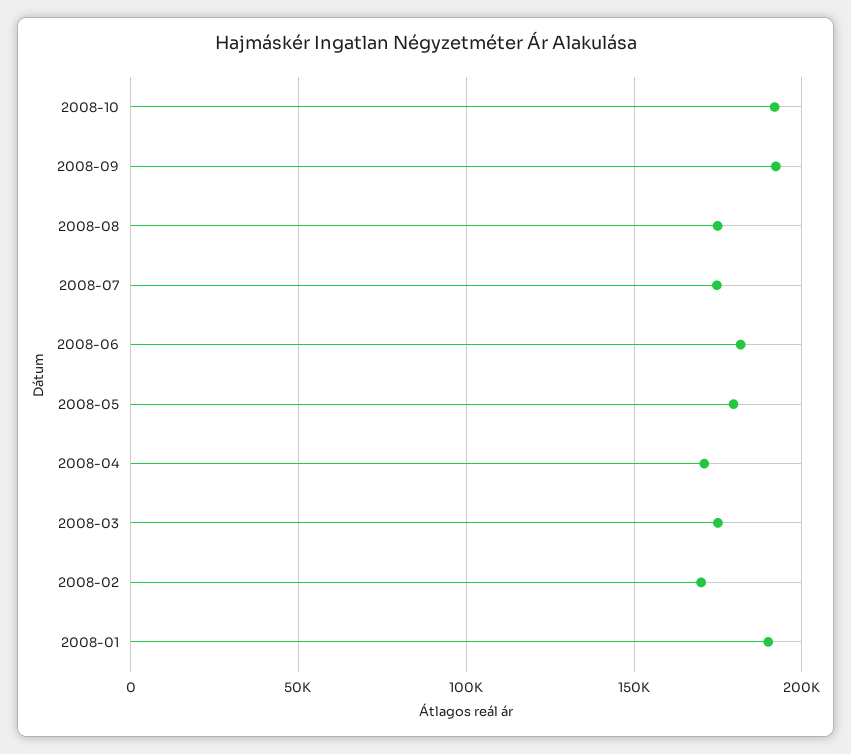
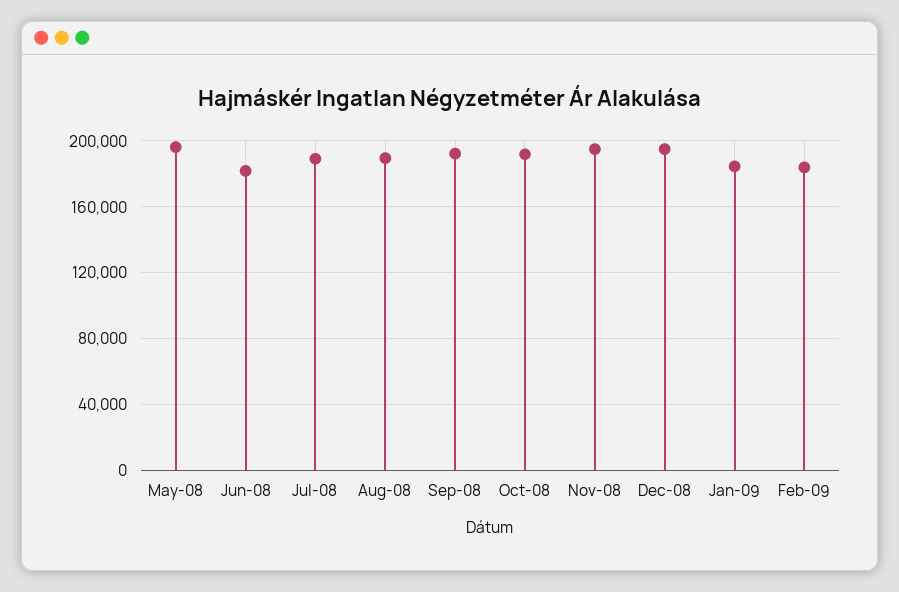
2008-08: 175000 -> 190000
2008-07: 175000 -> 190000
2008-05: 180000 -> 195000
2008-04: 170000 -> none
2008-03: 175000 -> none
2008-02: 170000 -> none
2008-01: 190000 -> none
Nov-08: none -> 195000
Dec-08: none -> 195000
Jan-09: none -> 185000
Feb-09: none -> 185000

